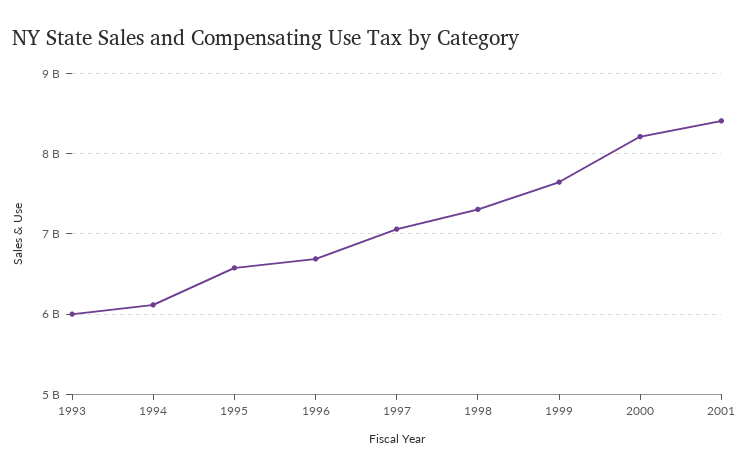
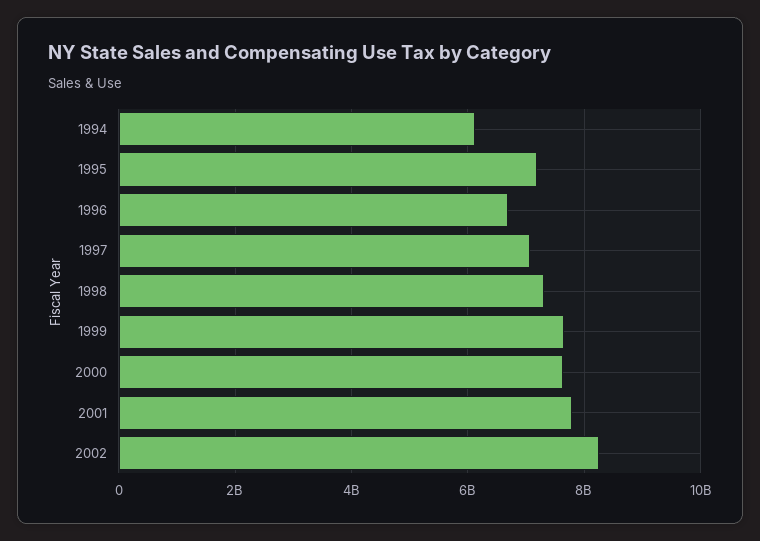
1993: 6000000000 -> none
1995: 6600000000 -> 7200000000
2000: 8200000000 -> 7600000000
2001: 8400000000 -> 7800000000
2002: none -> 8200000000

